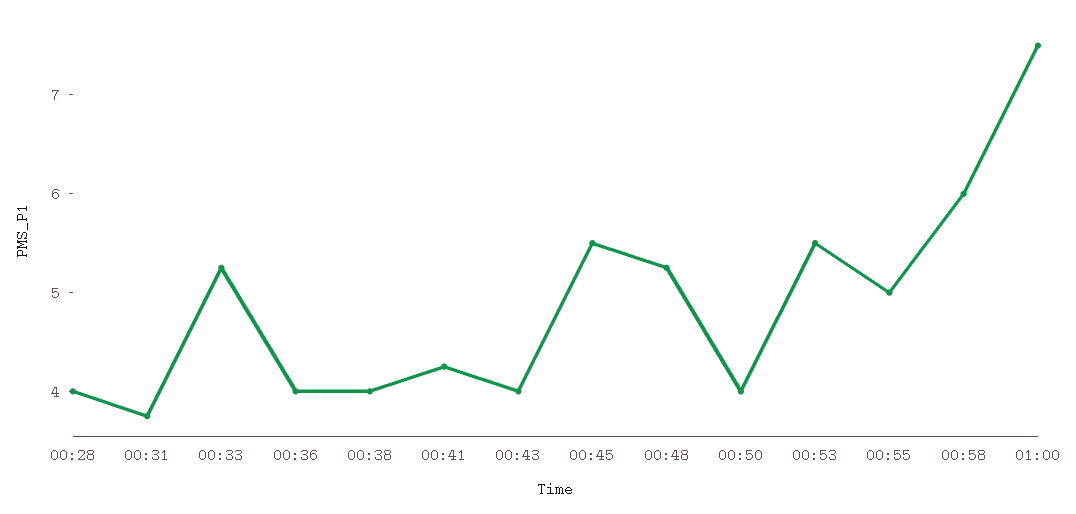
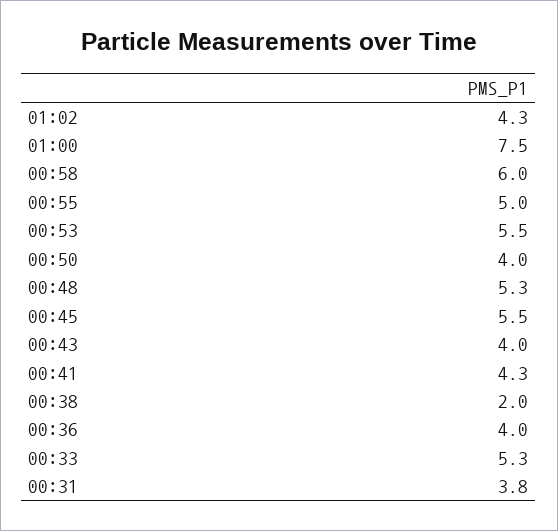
00:28: 4 -> none
00:38: 4 -> 2
01:02: none -> 4.3

